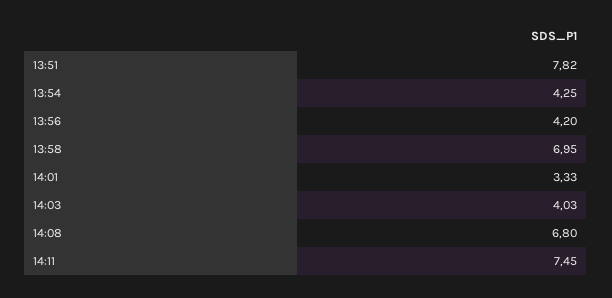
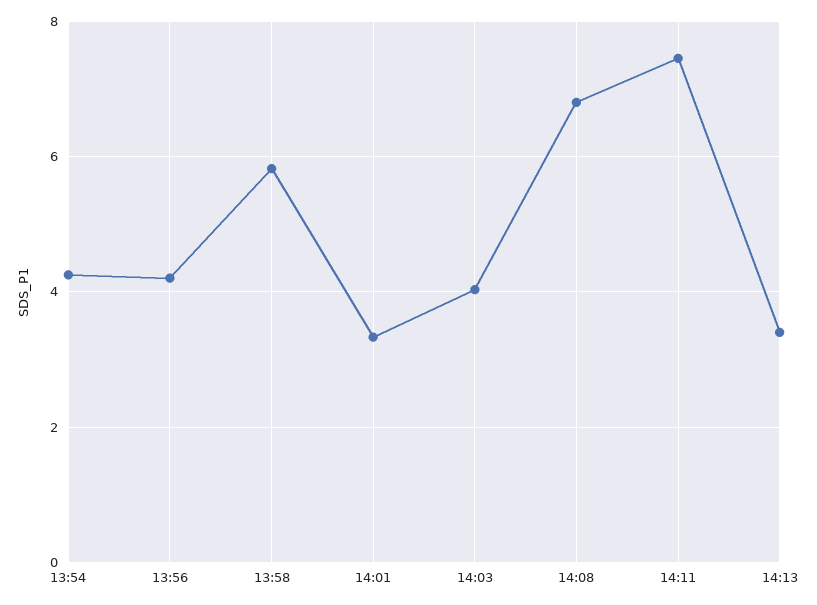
13:51: 7.82 -> none
13:58: 6.95 -> 5.8
14:13: none -> 3.4

